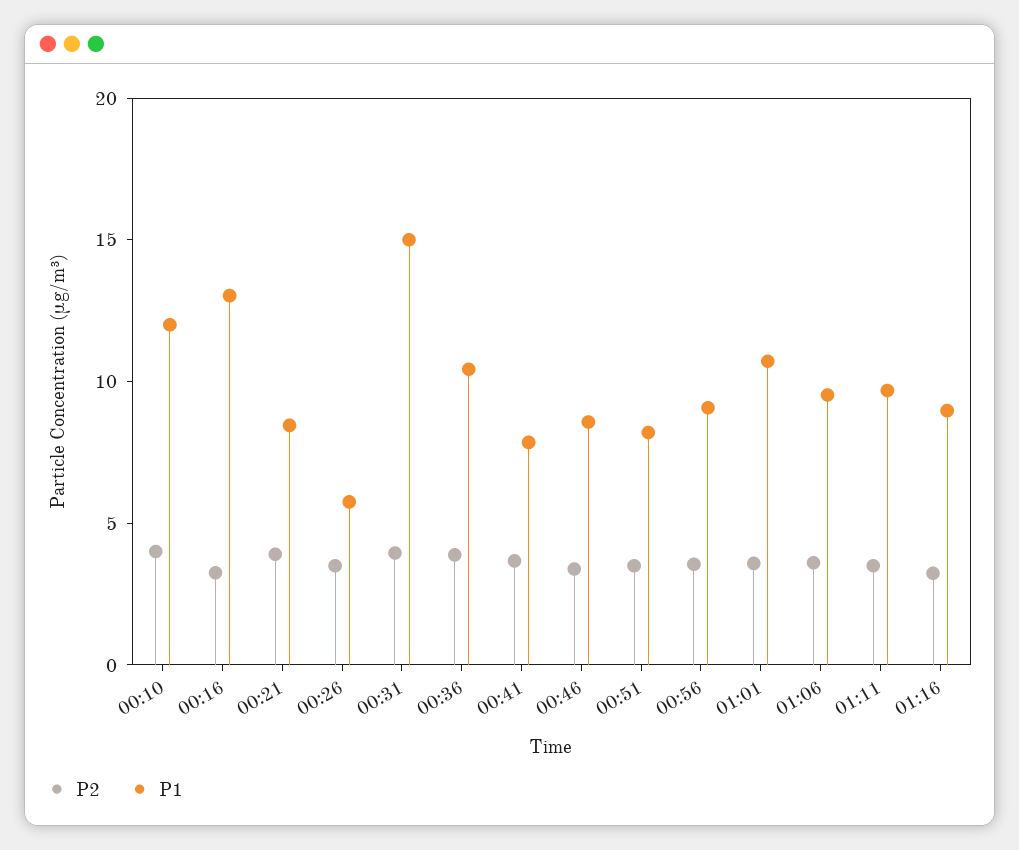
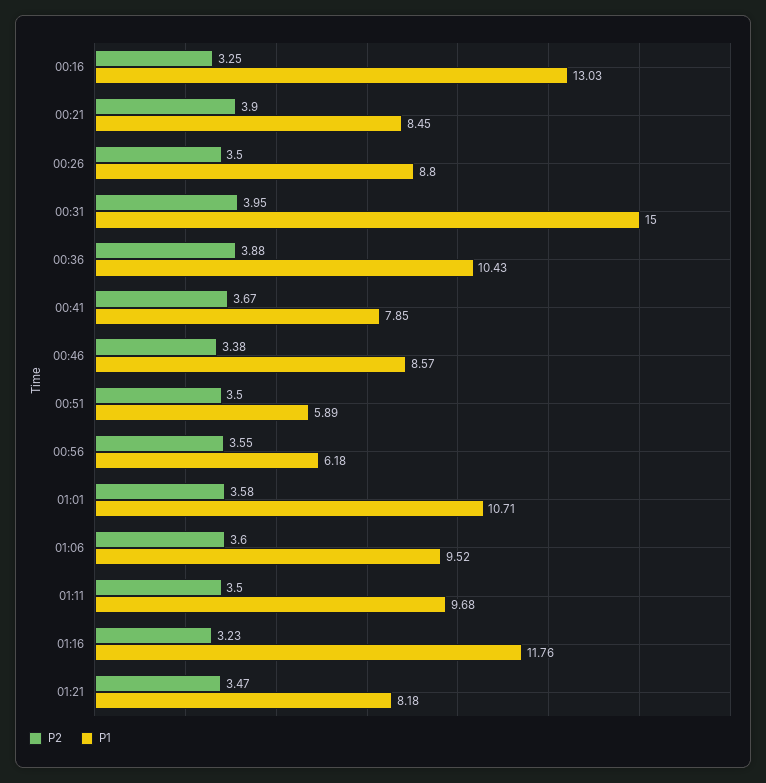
P2, 00:10: 4 -> none
P1, 00:10: 12 -> none
P1, 00:26: 6 -> 8.8
P1, 00:51: 8 -> 5.89
P1, 00:56: 9 -> 6.18
P1, 01:16: 9 -> 11.76
P2, 01:21: none -> 3.47
P1, 01:21: none -> 8.18

